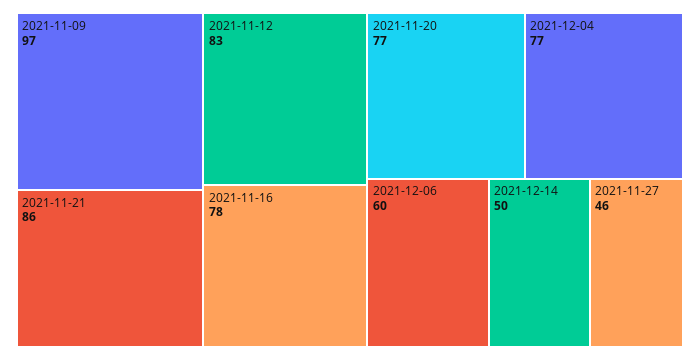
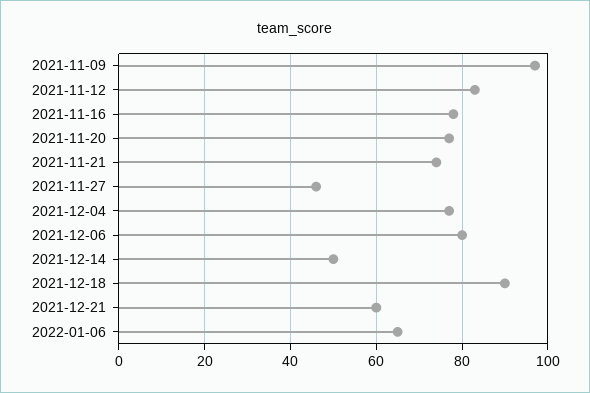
2021-11-21: 86 -> 75
2021-12-06: 60 -> 80
2021-12-18: none -> 90
2021-12-21: none -> 60
2022-01-06: none -> 65

